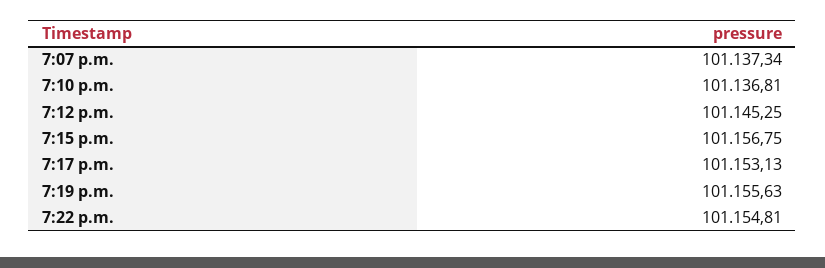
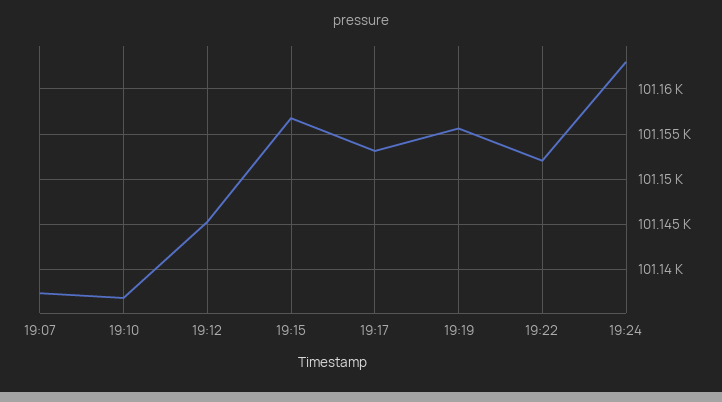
7:22 p.m.: 101154.81 -> 101152
19:24: none -> 101163

